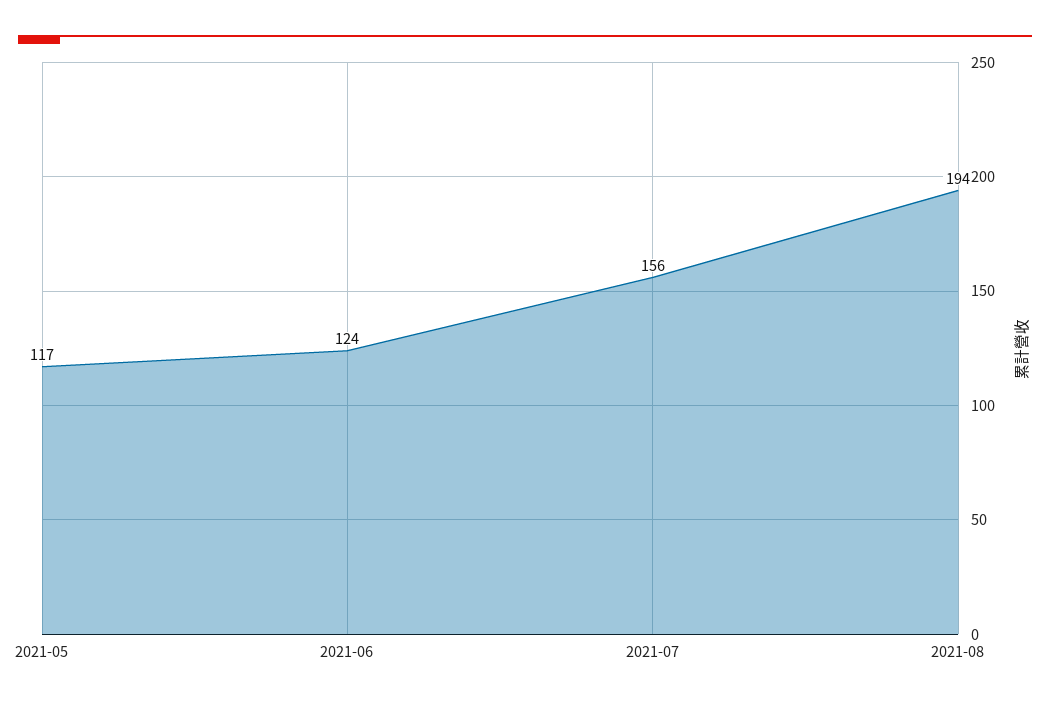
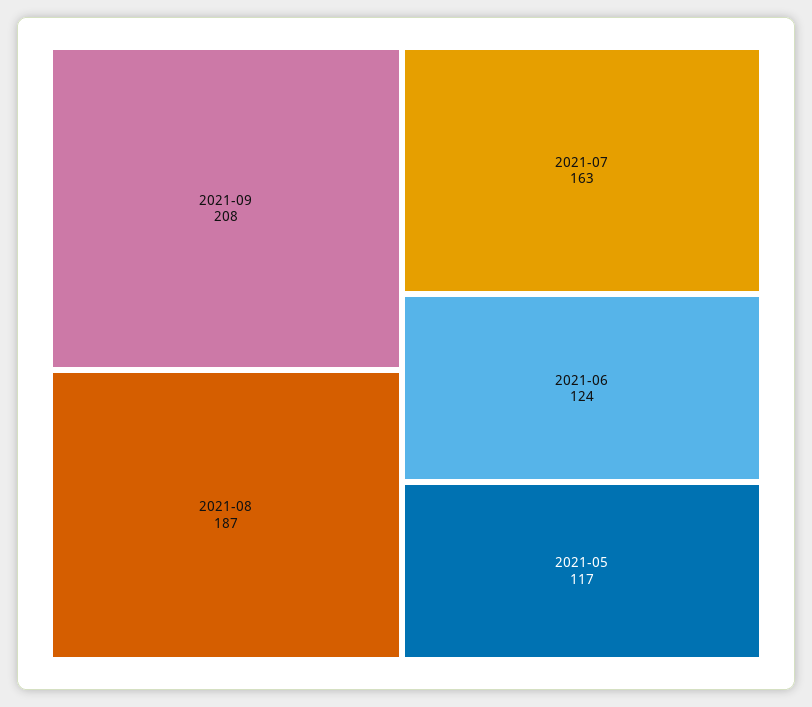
2021-07: 156 -> 163
2021-08: 194 -> 187
2021-09: none -> 208

